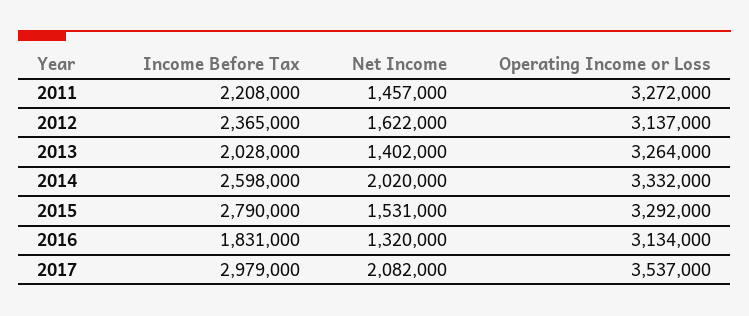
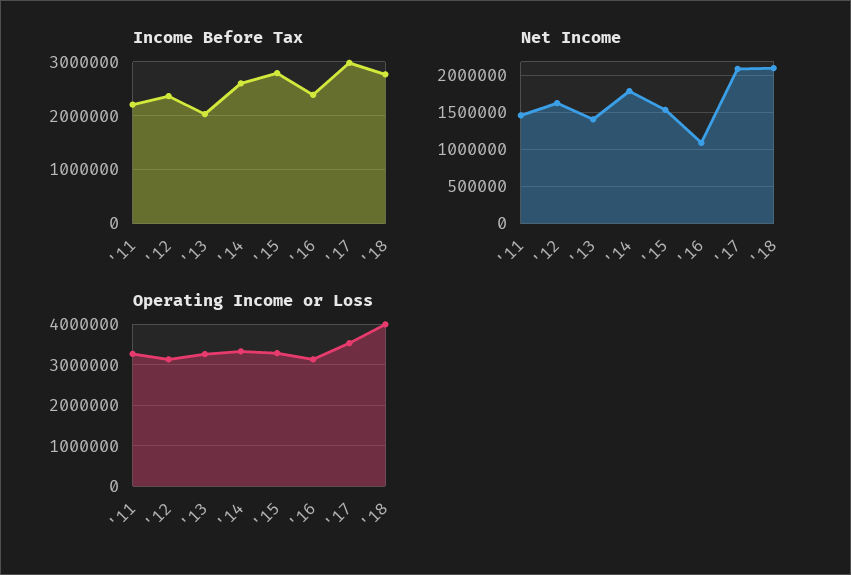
Net Income, 2014: 2020000 -> 1800000
Income Before Tax, 2016: 1831000 -> 2400000
Net Income, 2016: 1320000 -> 1100000
Income Before Tax, '18: none -> 2800000
Net Income, '18: none -> 2100000
Operating Income or Loss, '18: none -> 4000000

